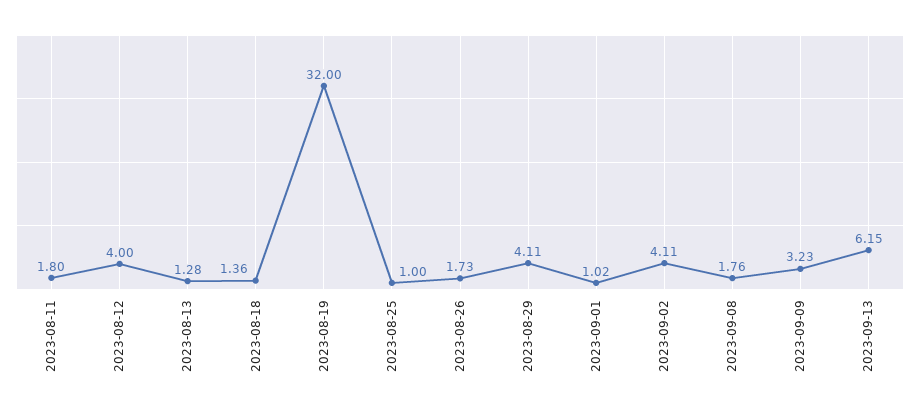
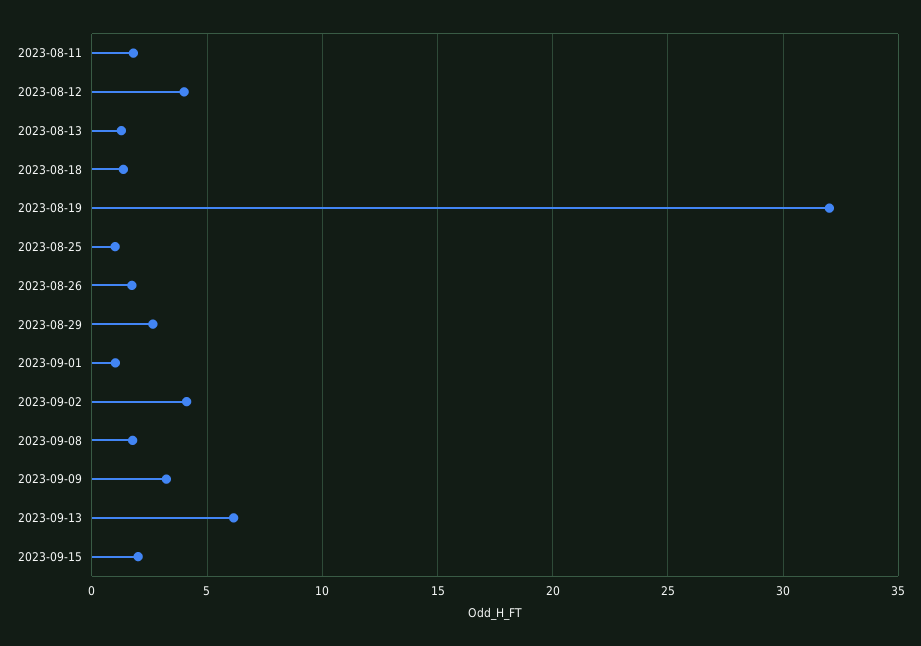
2023-08-29: 4.11 -> 2.5
2023-09-15: none -> 2

